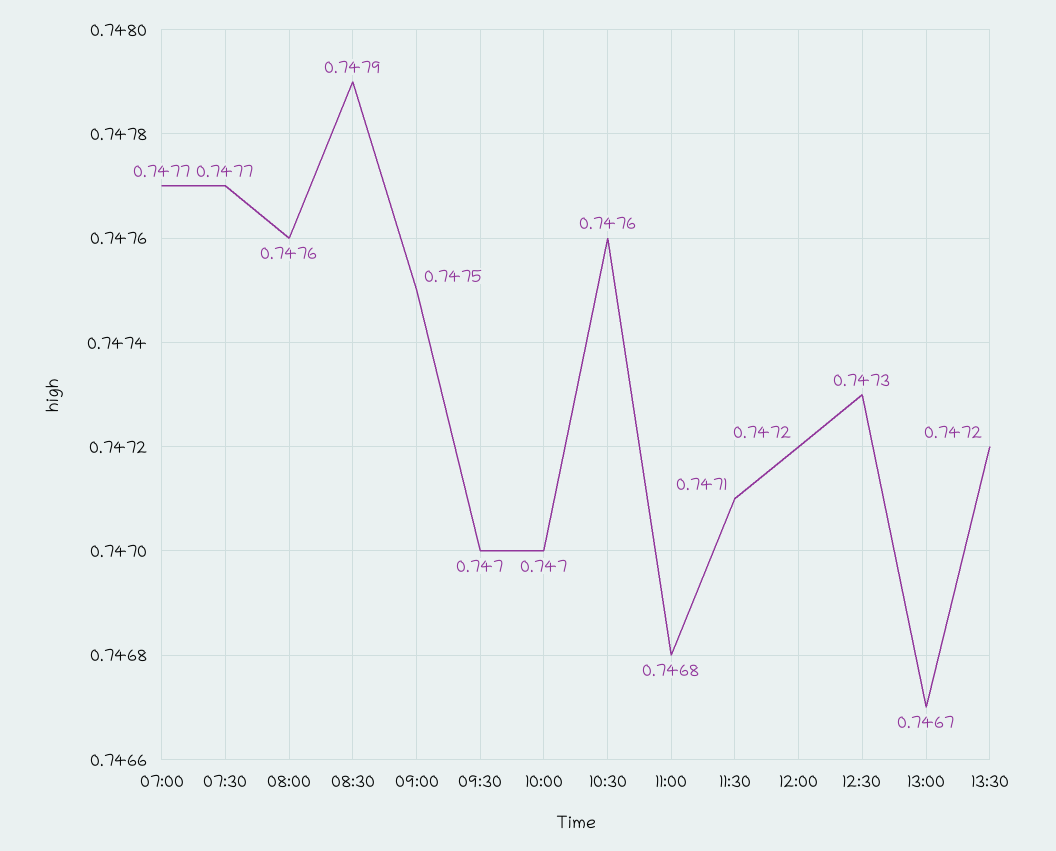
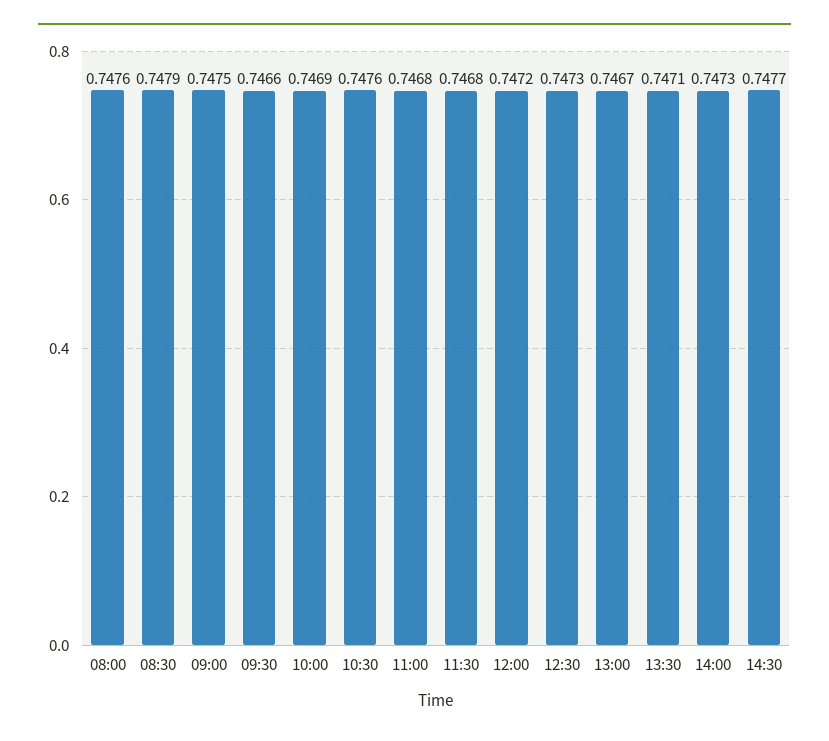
07:00: 0.7477 -> none
07:30: 0.7477 -> none
09:30: 0.747 -> 0.7466
10:00: 0.747 -> 0.7469
11:30: 0.7471 -> 0.7468
13:30: 0.7472 -> 0.7471
14:00: none -> 0.7473
14:30: none -> 0.7477

